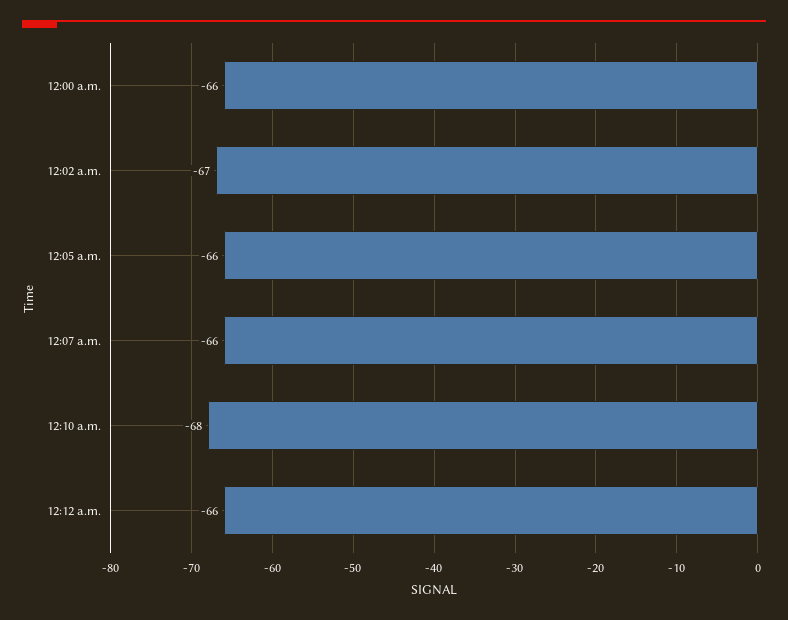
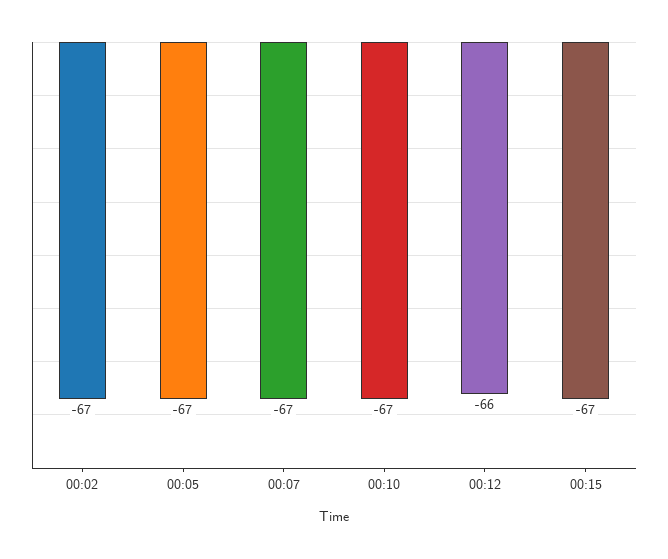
12:00 a.m.: -66 -> none
12:05 a.m.: -66 -> -67
12:07 a.m.: -66 -> -67
12:10 a.m.: -68 -> -67
00:15: none -> -67

